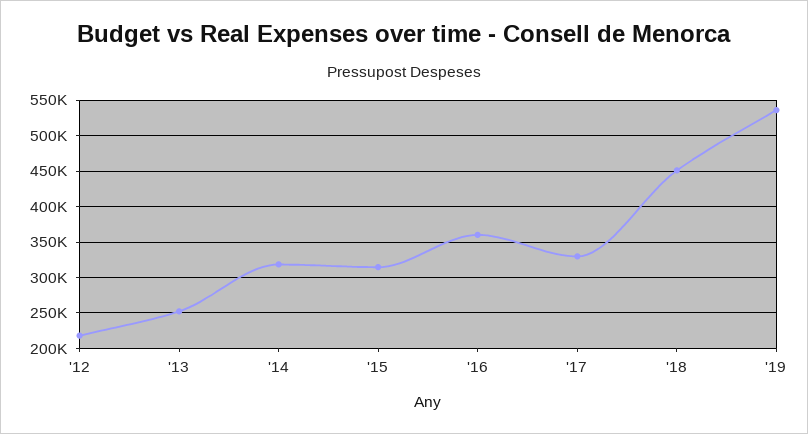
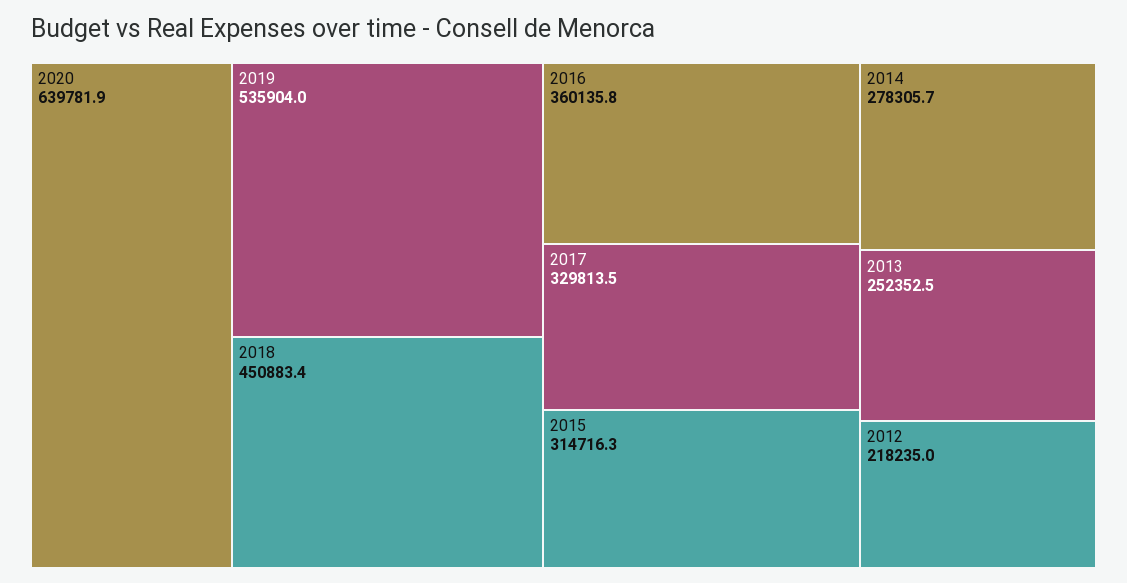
'14: 320000 -> 278305.7
2020: none -> 639781.9

